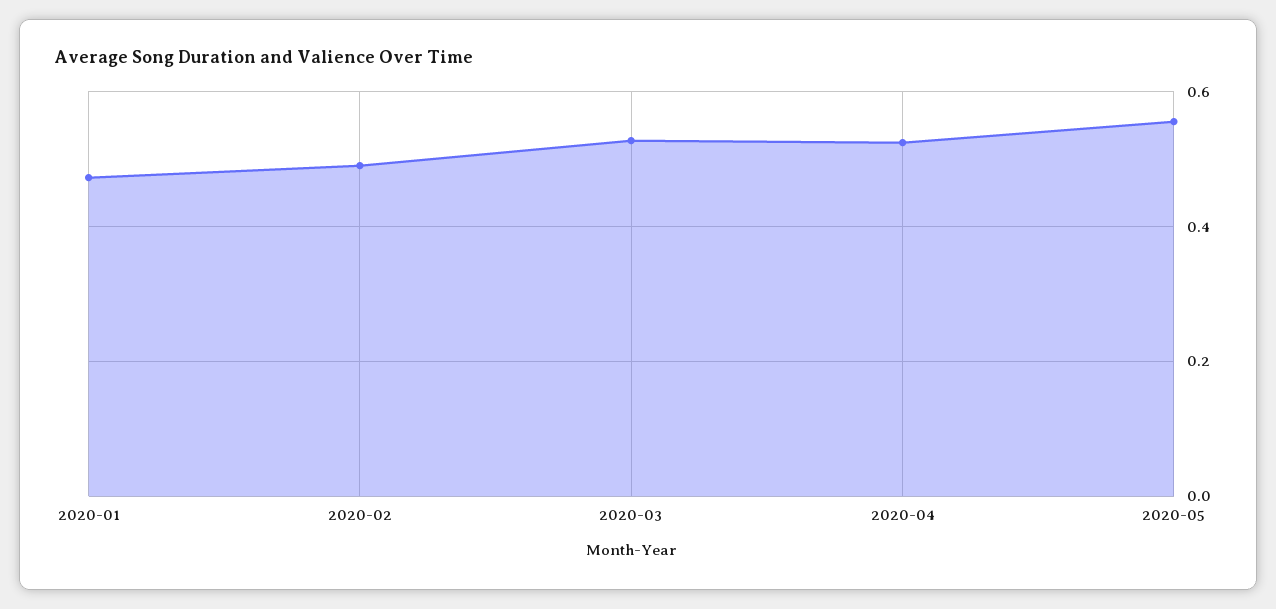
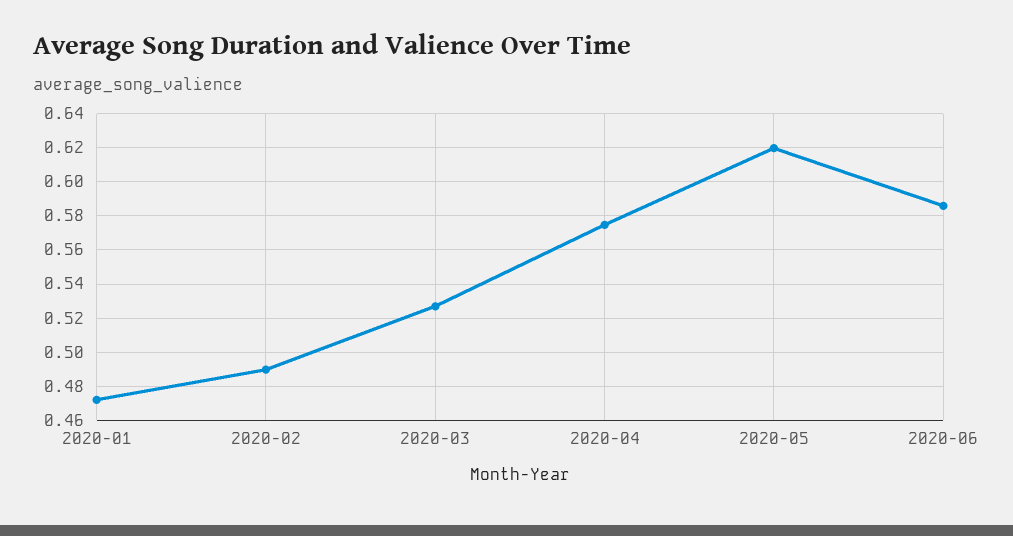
2020-04: 0.52 -> 0.575
2020-05: 0.56 -> 0.62
2020-06: none -> 0.585

